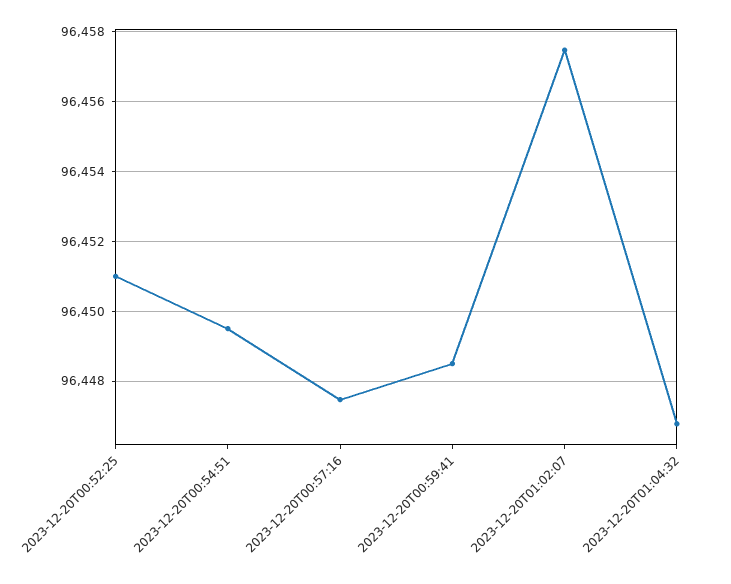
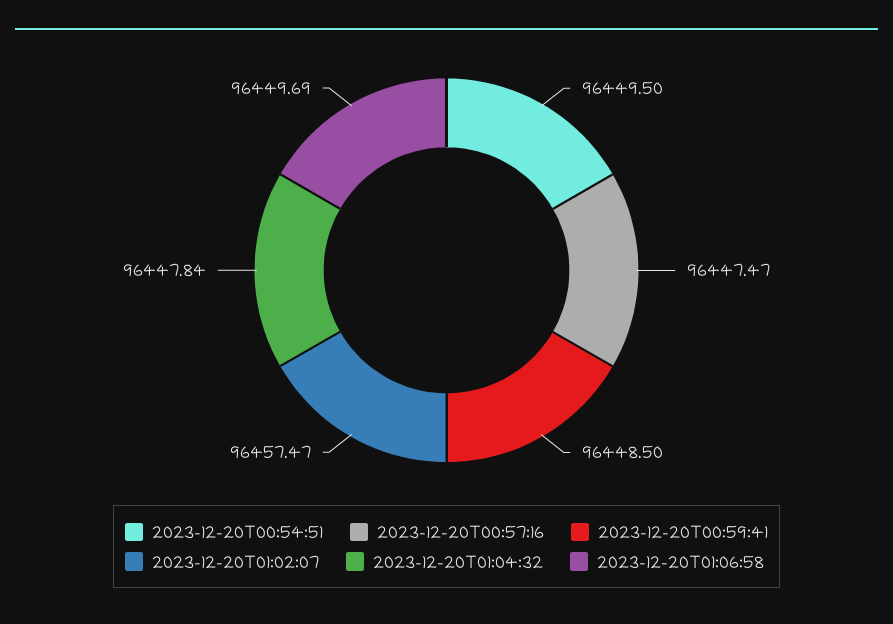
2023-12-20T00:52:25: 96451 -> none
2023-12-20T01:04:32: 96446.8 -> 96447.84
2023-12-20T01:06:58: none -> 96449.69

